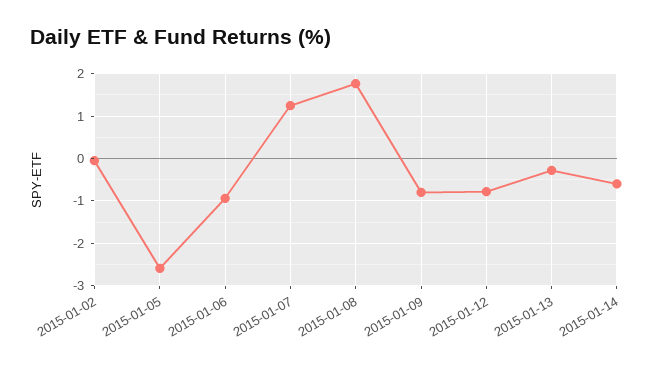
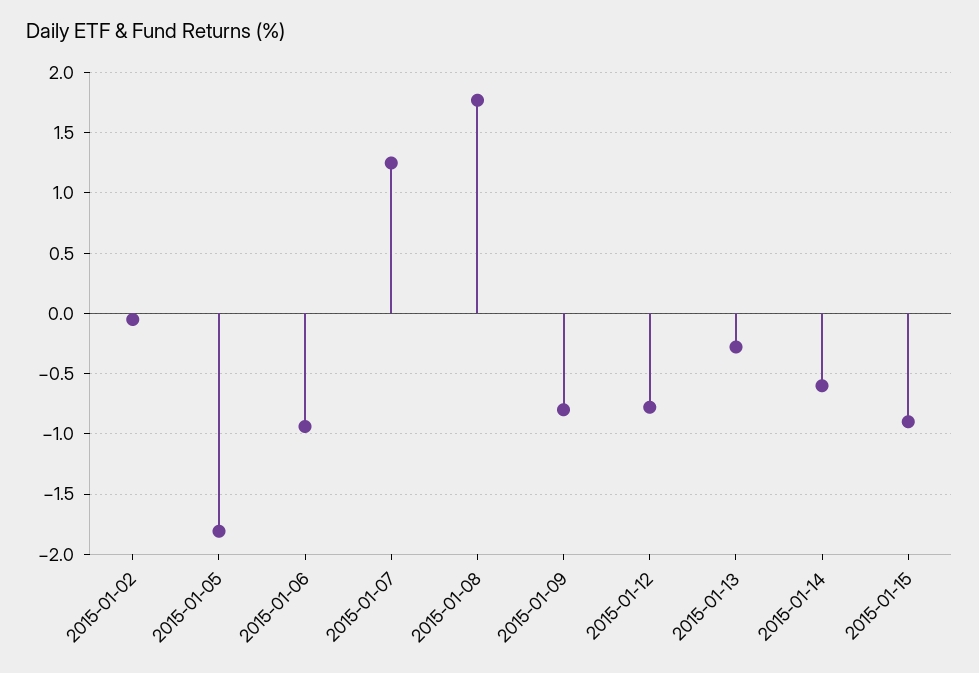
2015-01-05: -2.6 -> -1.8
2015-01-15: none -> -0.9

